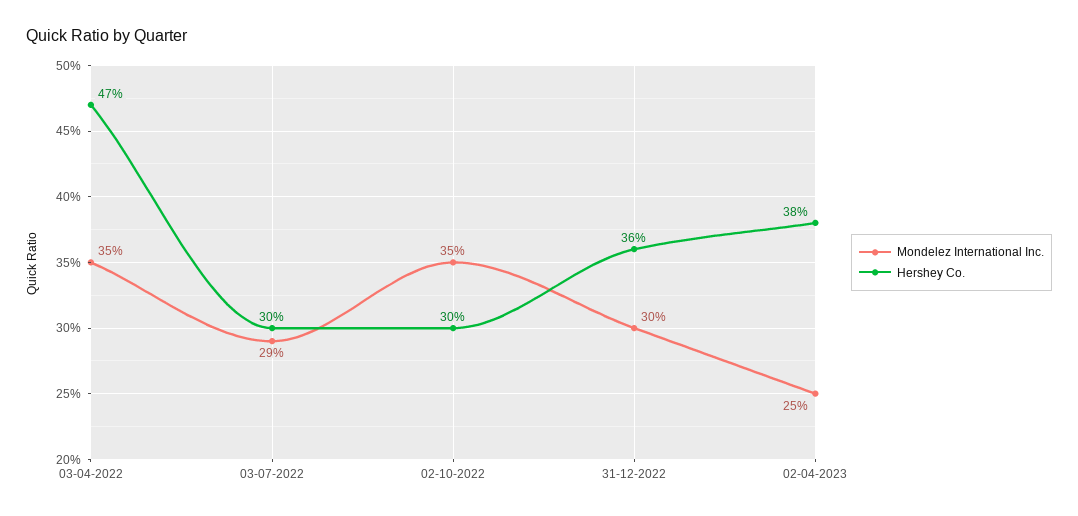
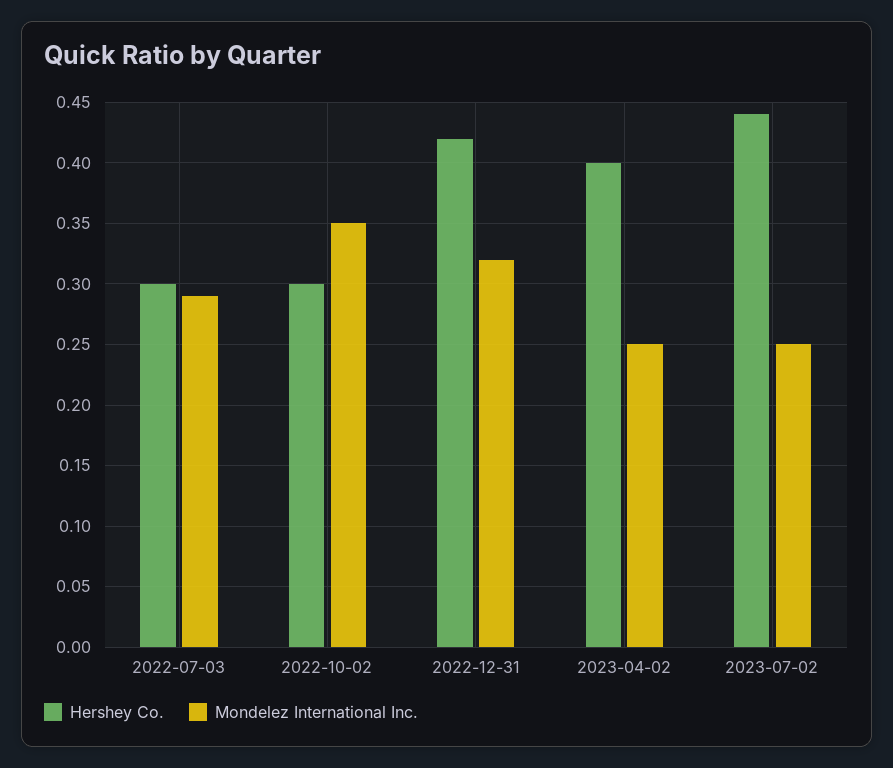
Mondelez International Inc., 03-04-2022: 0.35 -> none
Hershey Co., 03-04-2022: 0.47 -> none
Mondelez International Inc., 31-12-2022: 0.3 -> 0.32
Hershey Co., 31-12-2022: 0.36 -> 0.42
Hershey Co., 02-04-2023: 0.38 -> 0.4
Hershey Co., 2023-07-02: none -> 0.44
Mondelez International Inc., 2023-07-02: none -> 0.25

